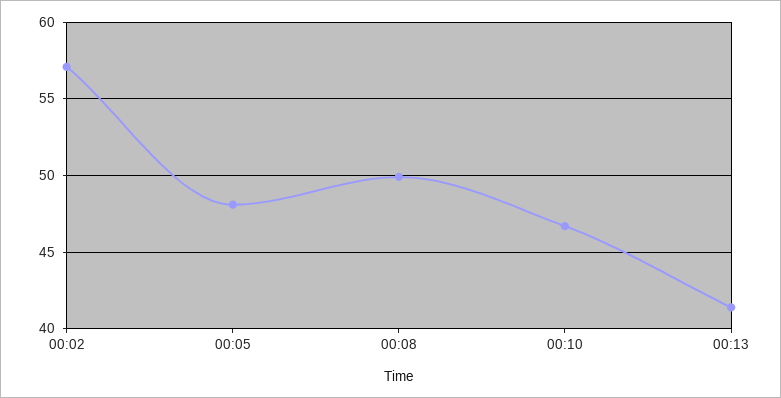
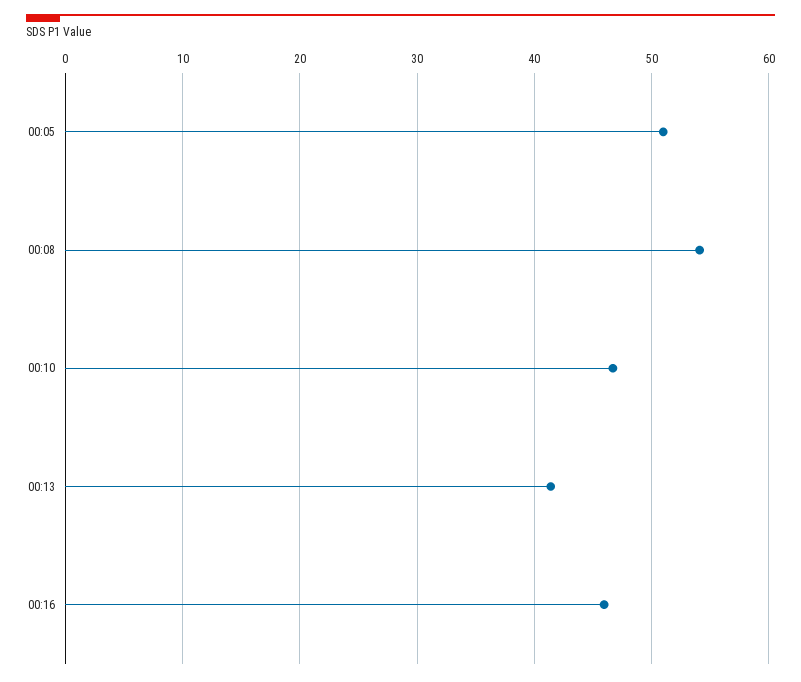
00:02: 57 -> none
00:05: 48 -> 51
00:08: 50 -> 54
00:16: none -> 46

